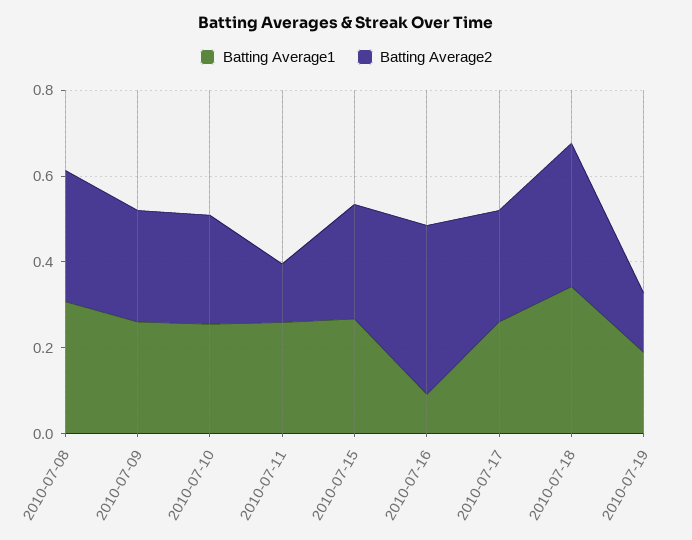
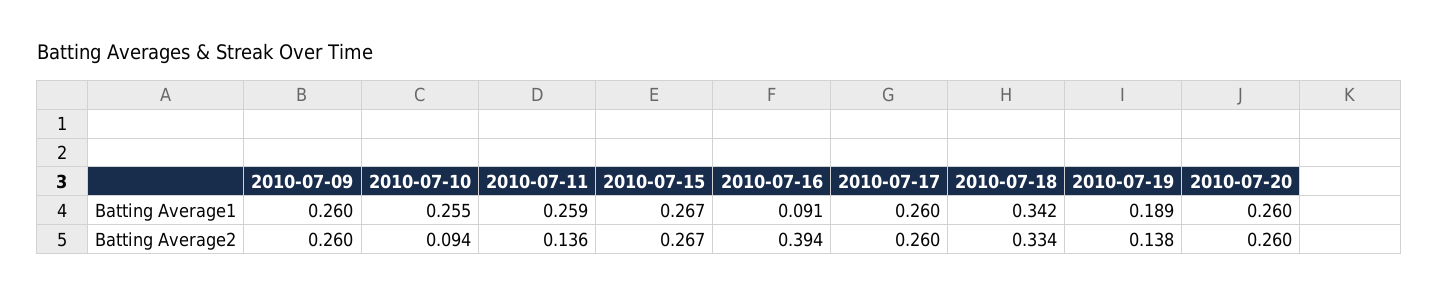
Batting Average1, 2010-07-08: 0.3 -> none
Batting Average2, 2010-07-08: 0.3 -> none
Batting Average2, 2010-07-10: 0.25 -> 0.094
Batting Average1, 2010-07-20: none -> 0.26
Batting Average2, 2010-07-20: none -> 0.26

